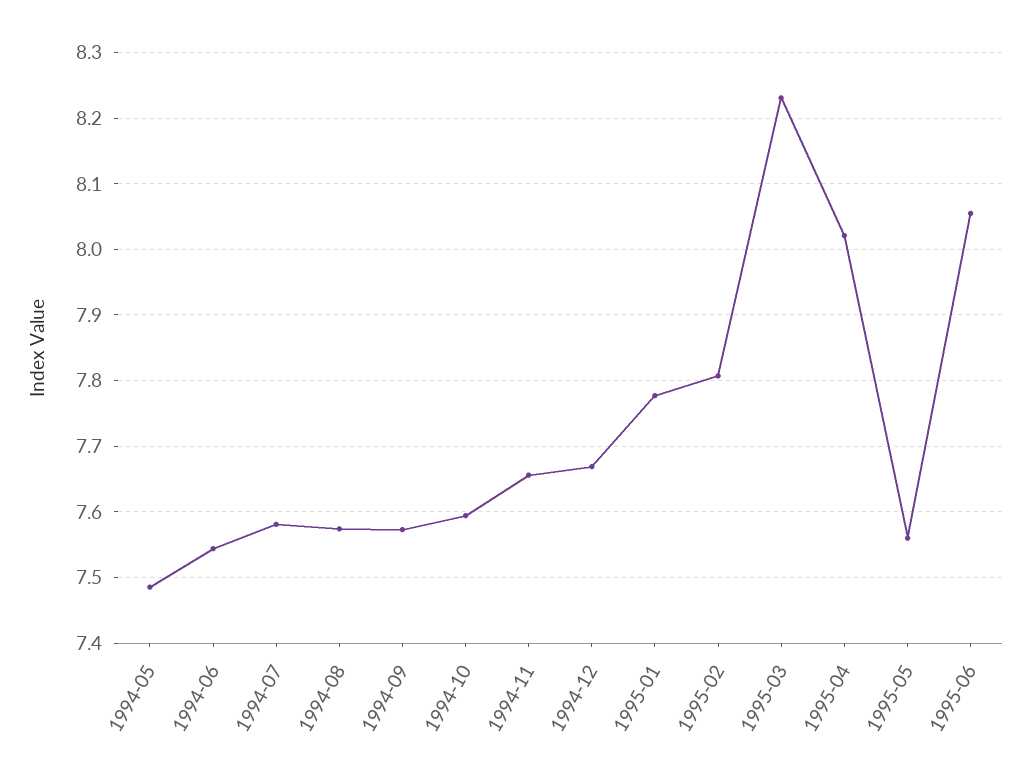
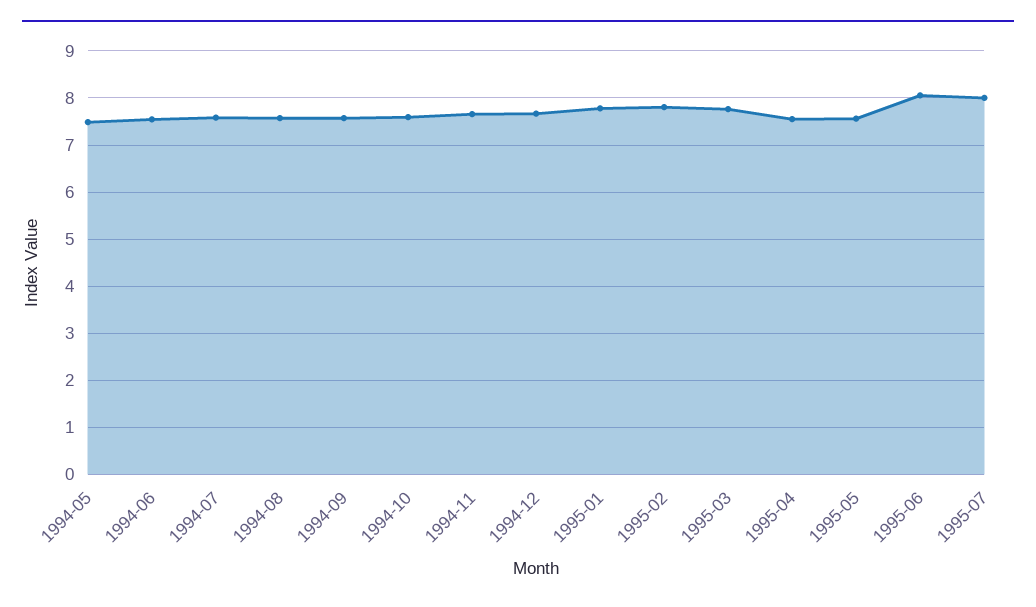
1995-03: 8.23 -> 7.8
1995-04: 8.02 -> 7.6
1995-07: none -> 8

